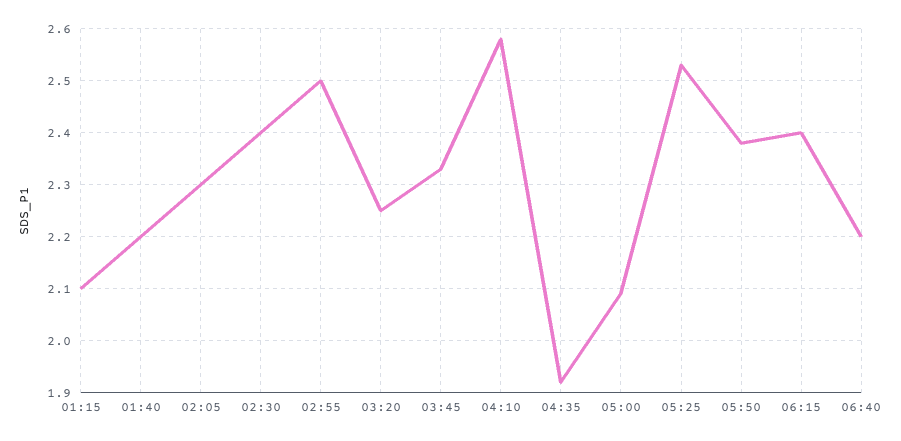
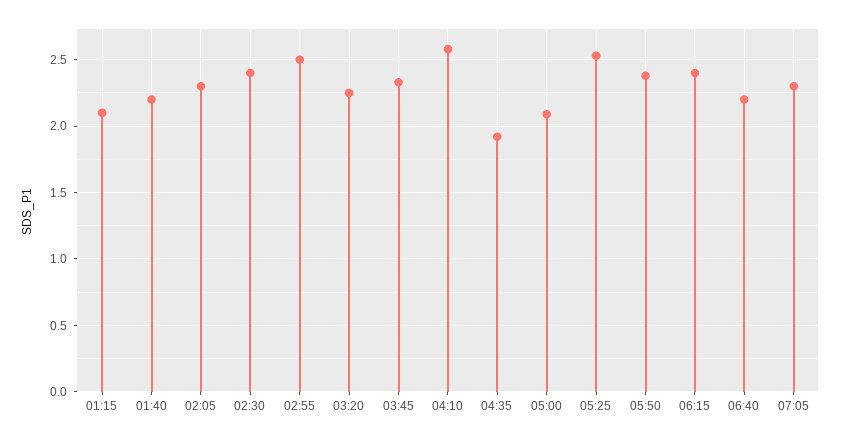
07:05: none -> 2.3

